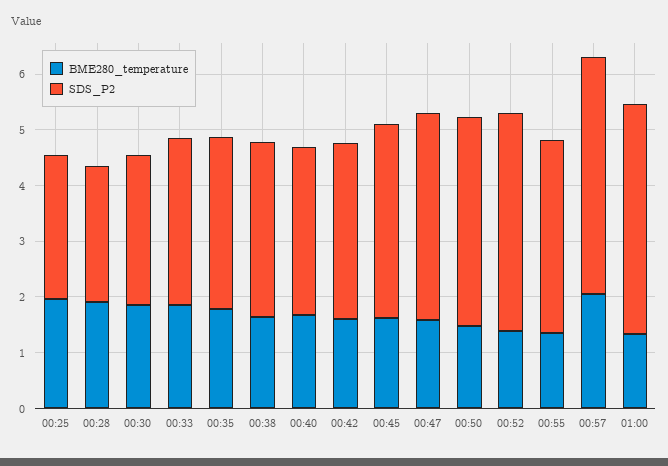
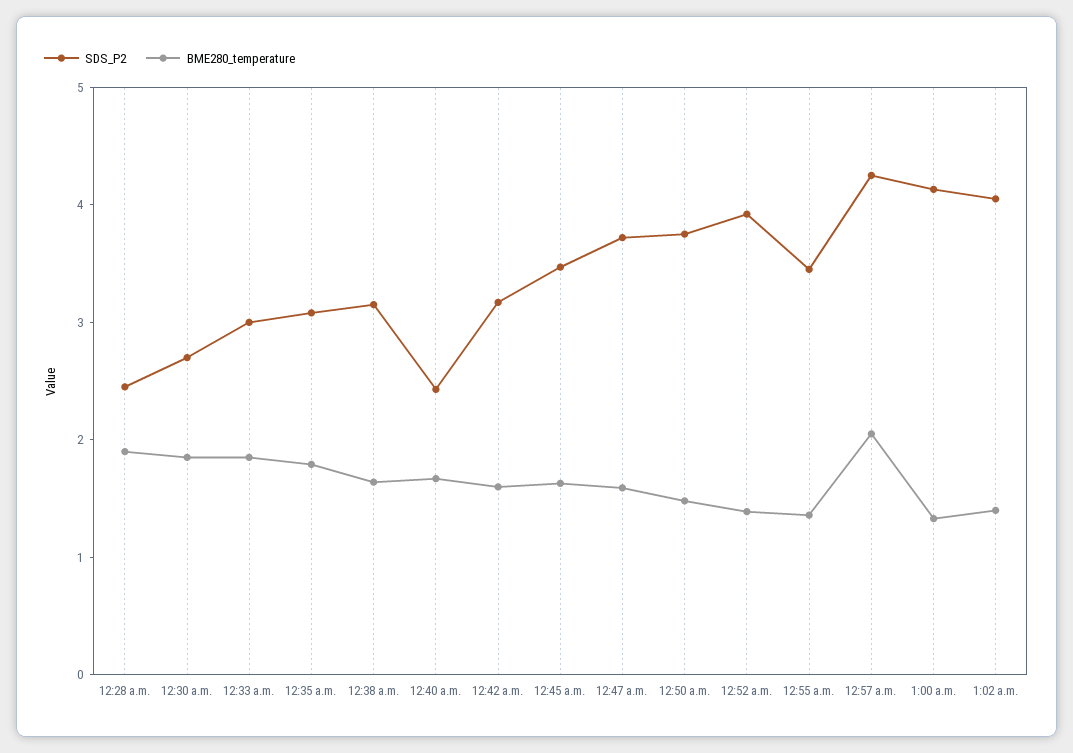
BME280_temperature, 00:25: 2 -> none
SDS_P2, 00:25: 2.6 -> none
SDS_P2, 00:40: 3 -> 2.4
SDS_P2, 1:02 a.m.: none -> 4
BME280_temperature, 1:02 a.m.: none -> 1.4

